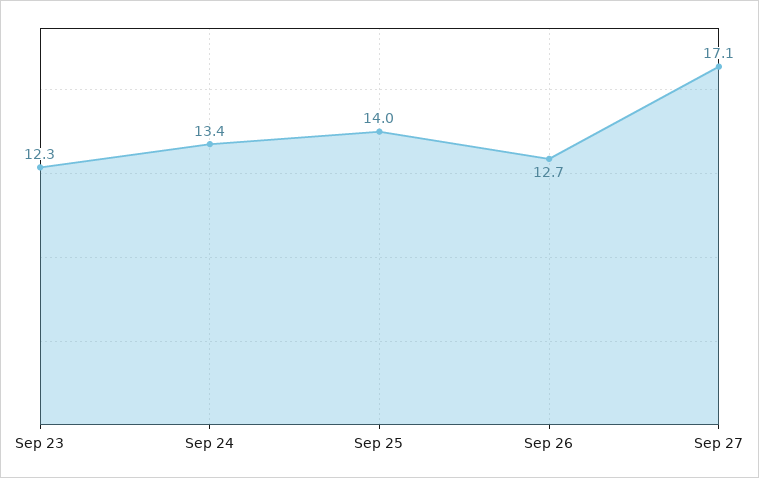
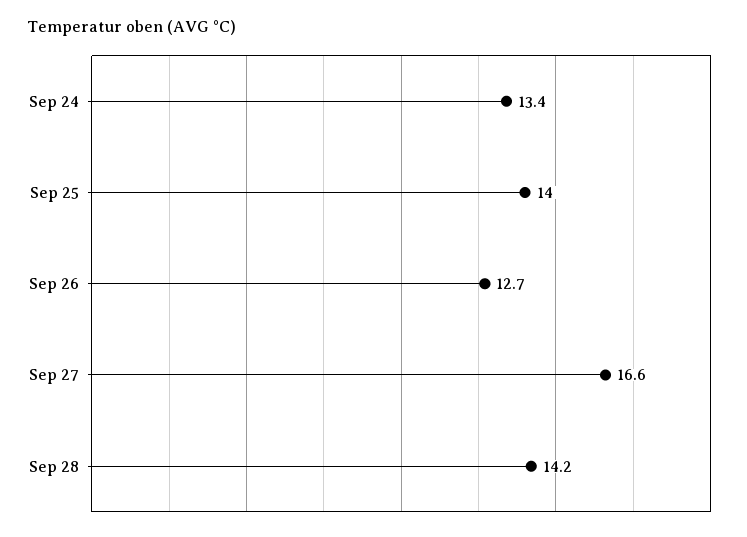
Sep 23: 12.3 -> none
Sep 27: 17.1 -> 16.6
Sep 28: none -> 14.2

